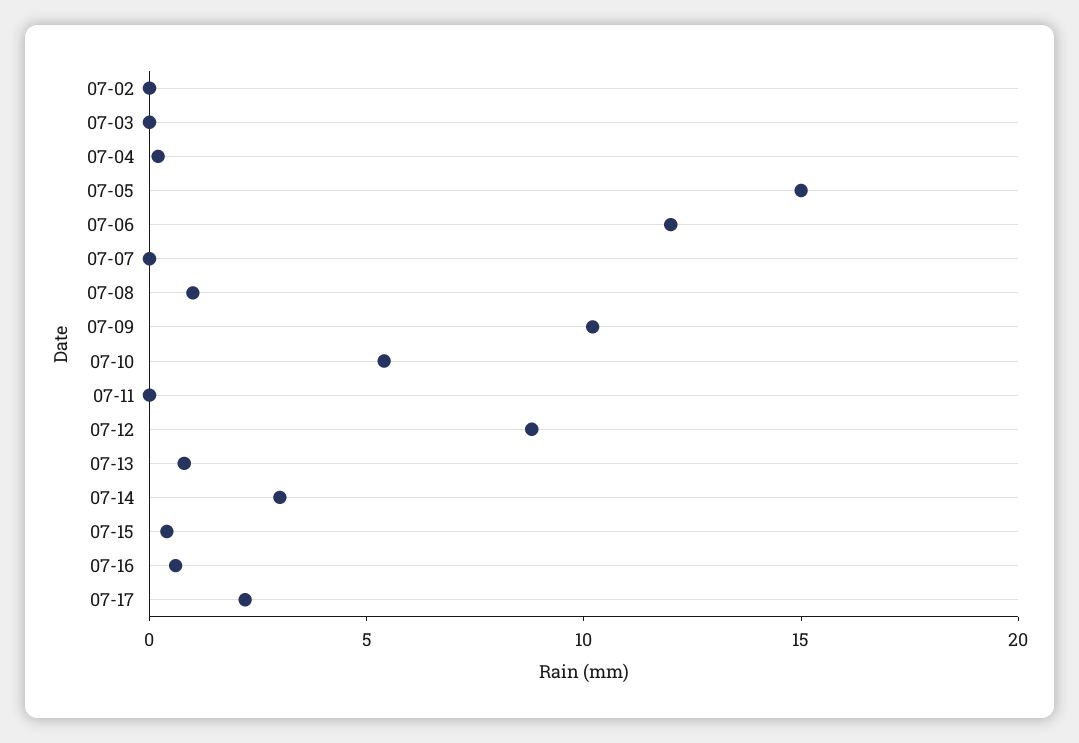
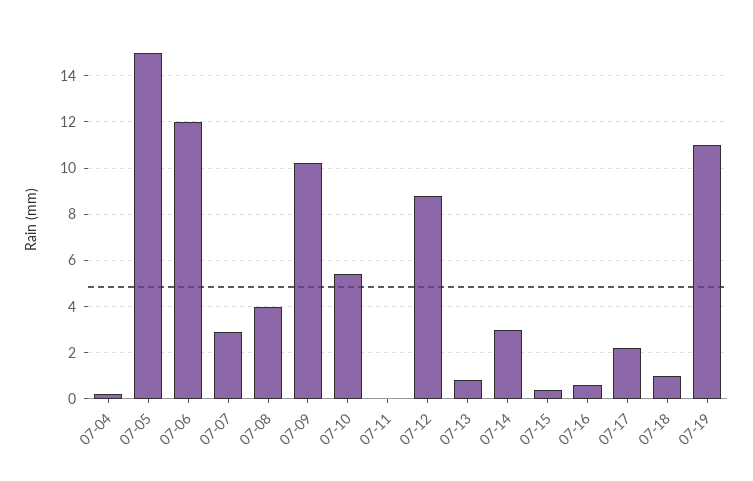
07-02: 0 -> none
07-03: 0 -> none
07-07: 0 -> 3
07-08: 1 -> 4
07-18: none -> 1
07-19: none -> 11

